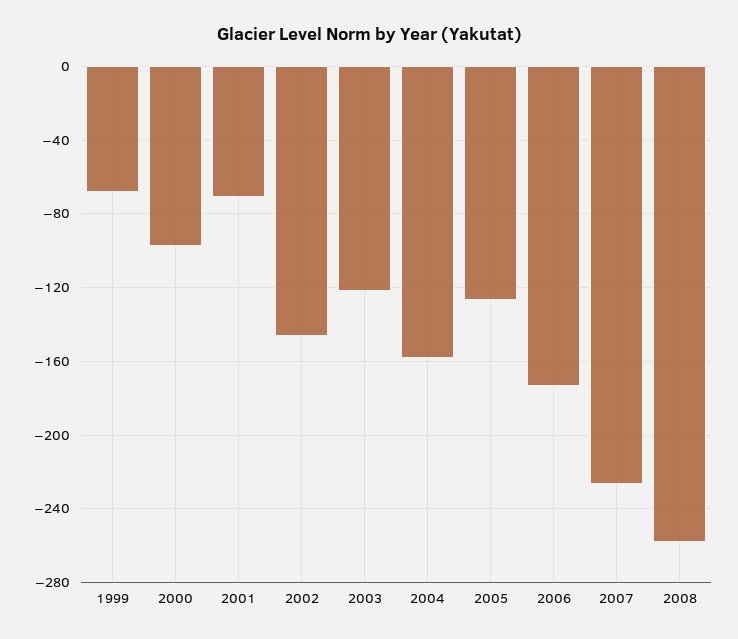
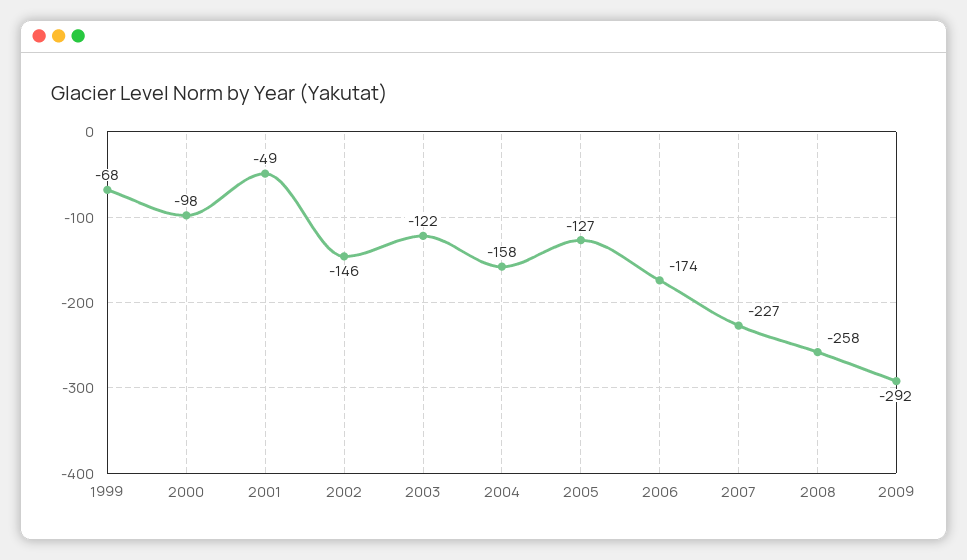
2001: -70 -> -49
2009: none -> -292

